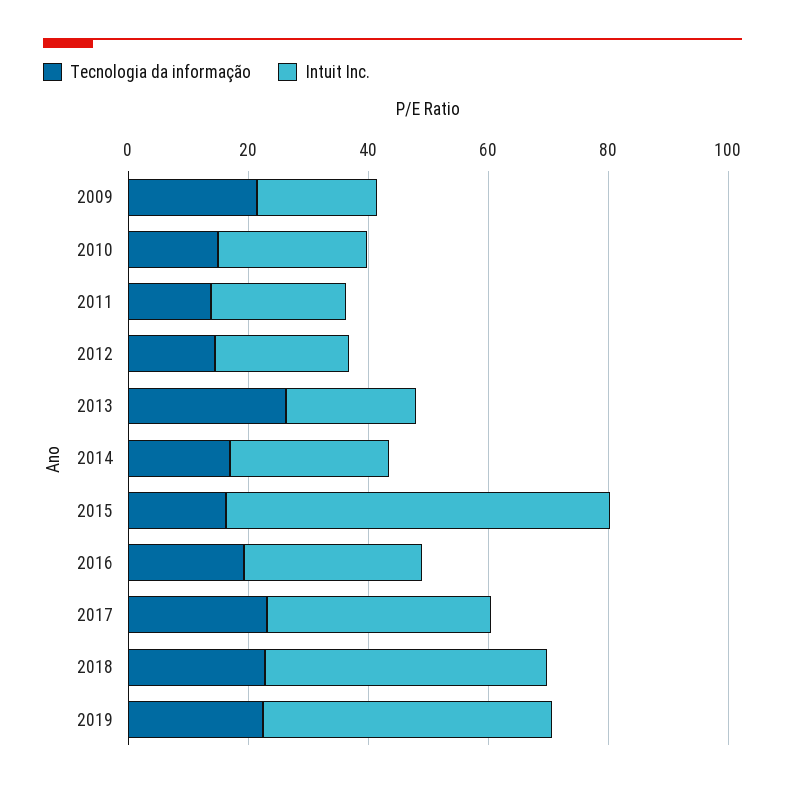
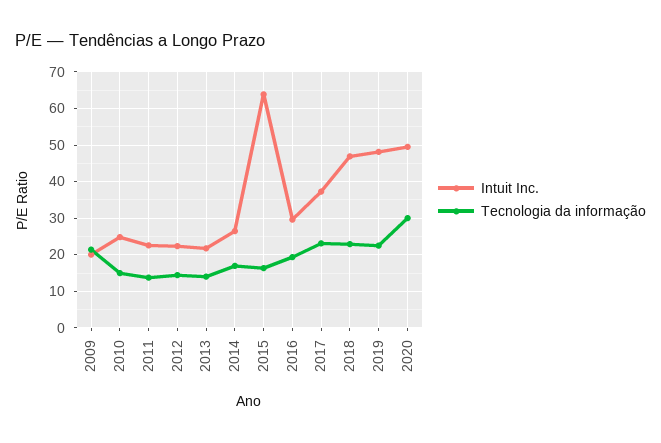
Tecnologia da informação, 2013: 25 -> 14
Intuit Inc., 2020: none -> 50
Tecnologia da informação, 2020: none -> 30

